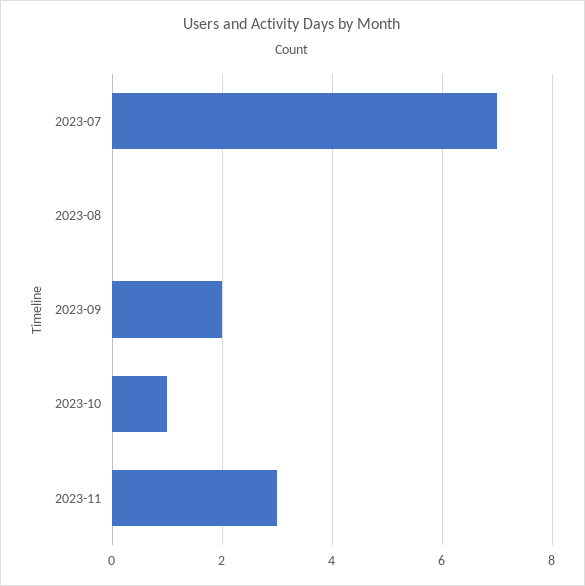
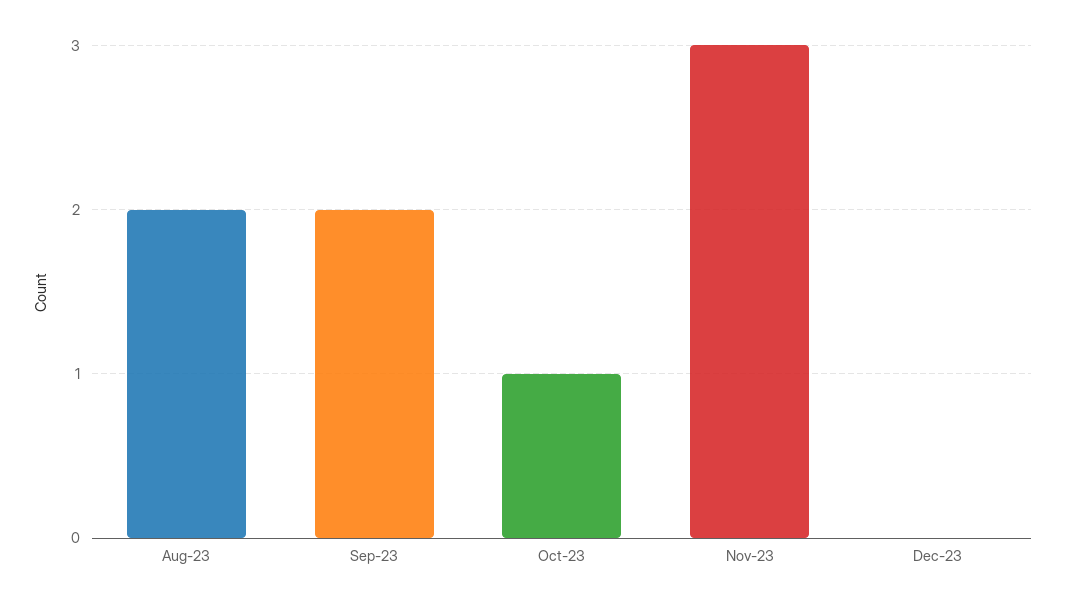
2023-07: 7 -> none
2023-08: 0 -> 2
Dec-23: none -> 0

